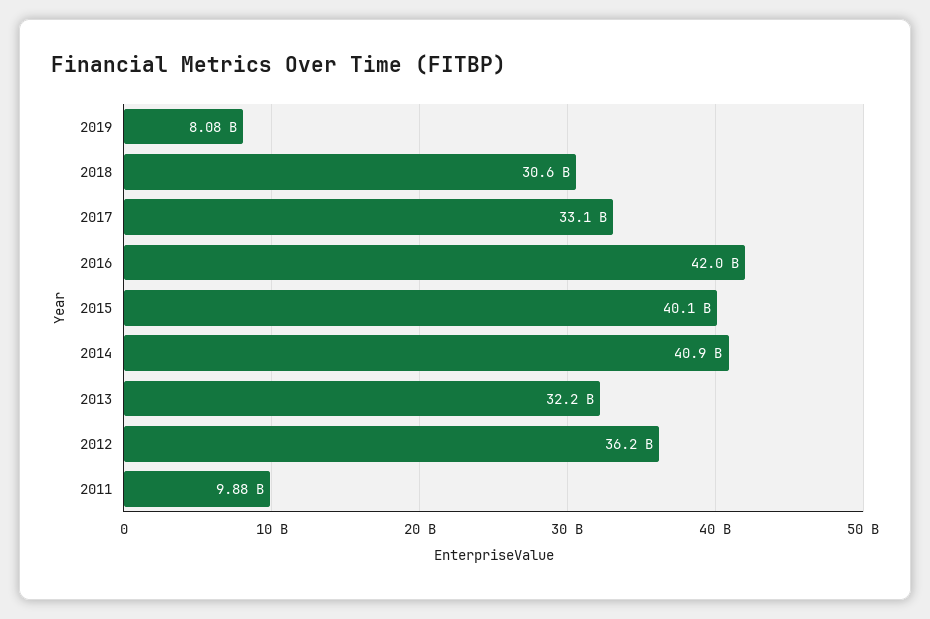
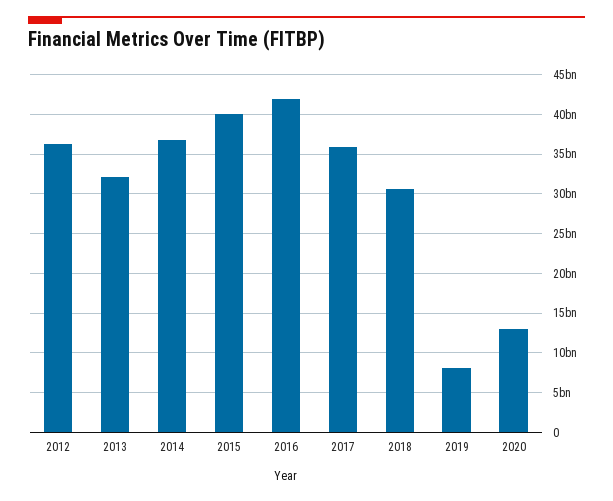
2017: 33100000000 -> 36000000000
2014: 40900000000 -> 37000000000
2011: 9880000000 -> none
2020: none -> 13000000000

